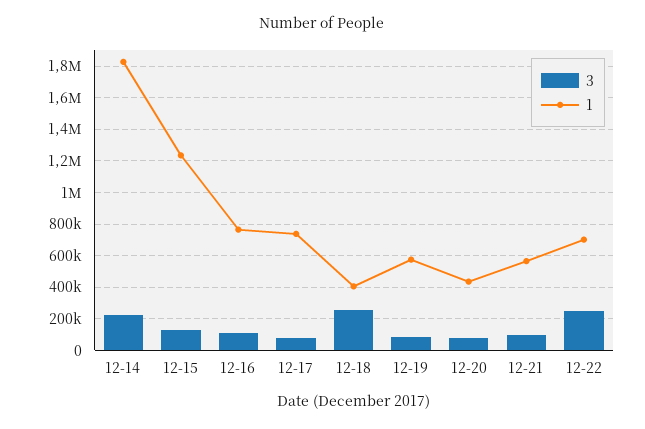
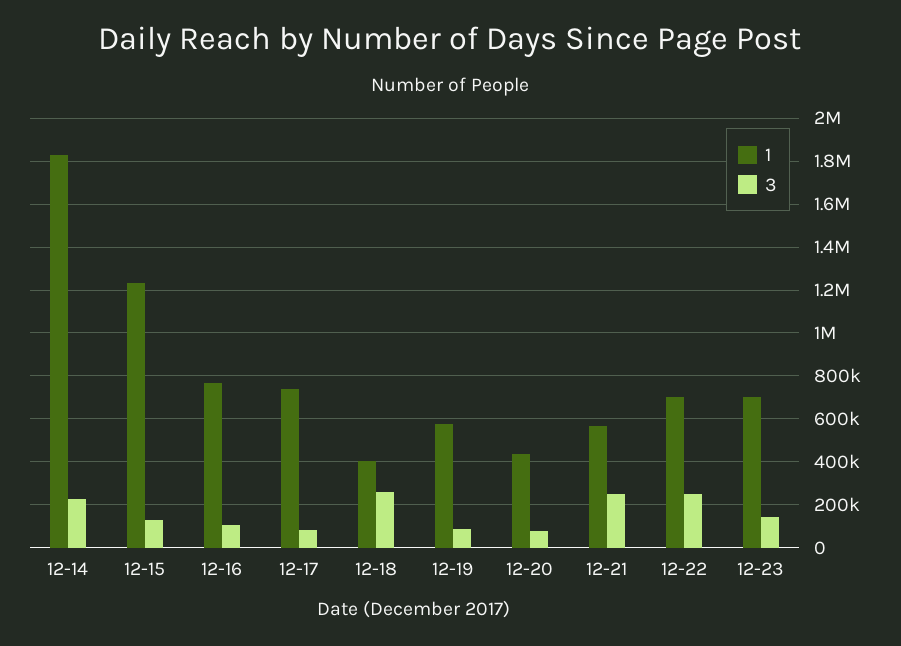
3, 12-21: 100000 -> 250000
1, 12-23: none -> 700000
3, 12-23: none -> 150000

